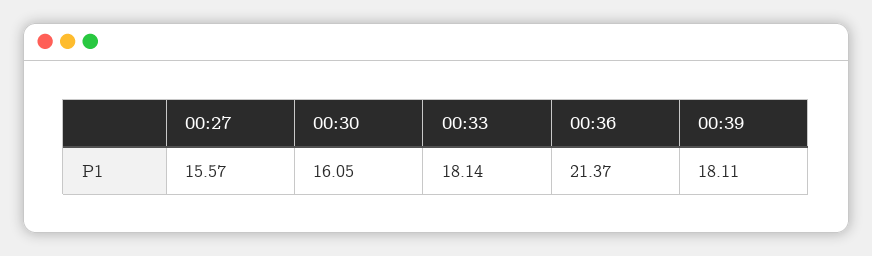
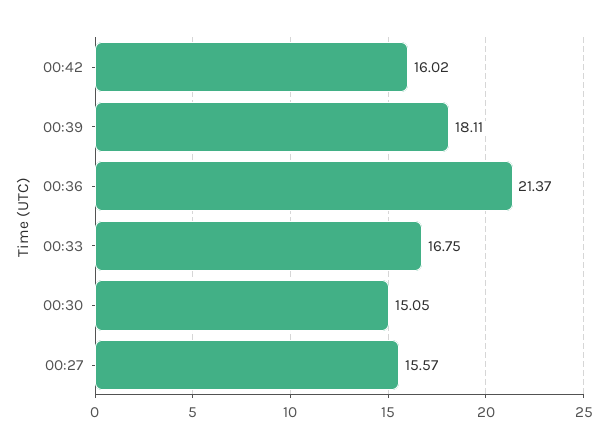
00:30: 16.05 -> 15.05
00:33: 18.14 -> 16.75
00:42: none -> 16.02

